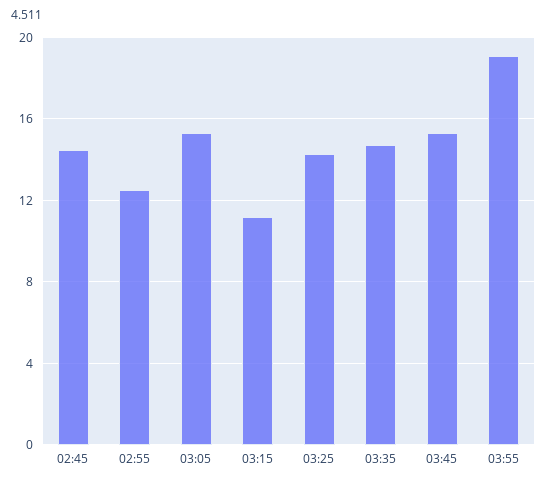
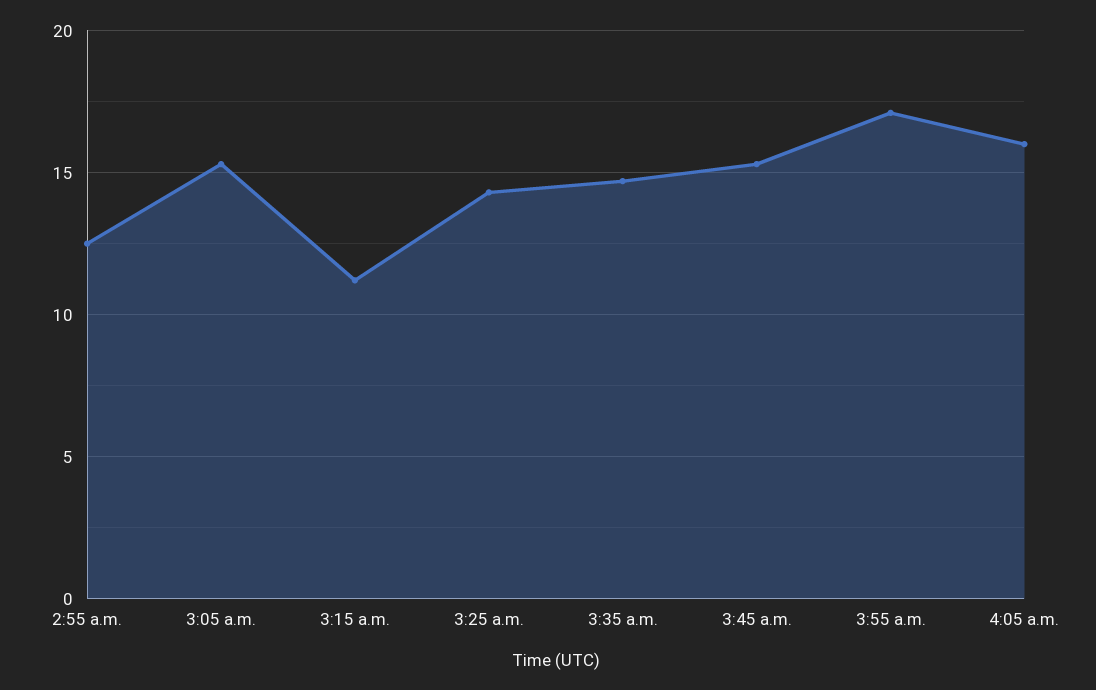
02:45: 14.5 -> none
03:55: 19 -> 17
4:05 a.m.: none -> 16

